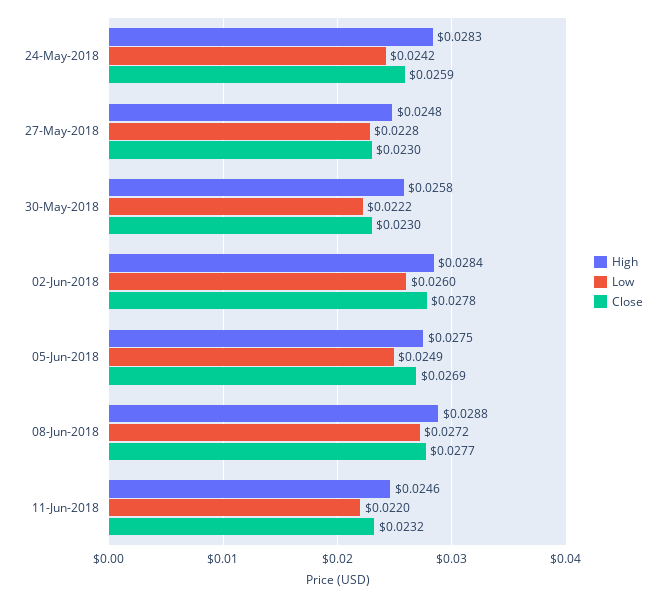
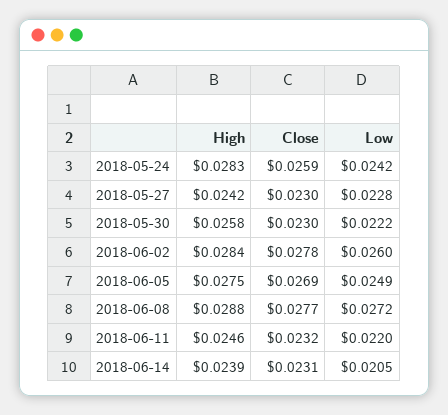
High, 27-May-2018: 0.0248 -> 0.0242
High, 2018-06-14: none -> 0.0239
Close, 2018-06-14: none -> 0.0231
Low, 2018-06-14: none -> 0.0205

